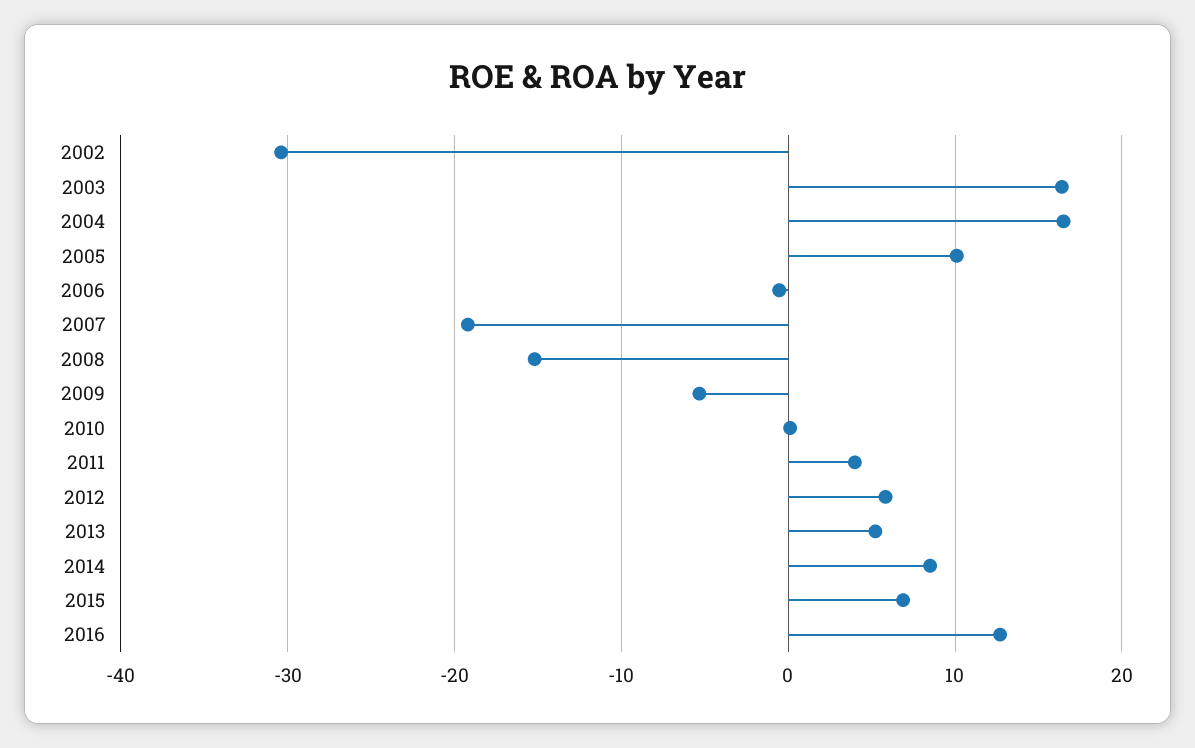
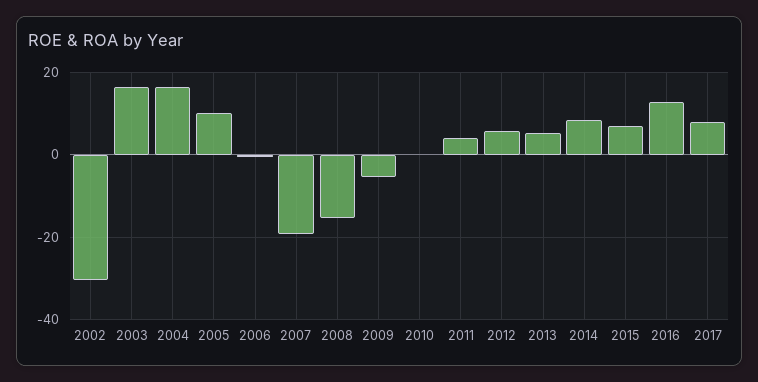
2017: none -> 8

